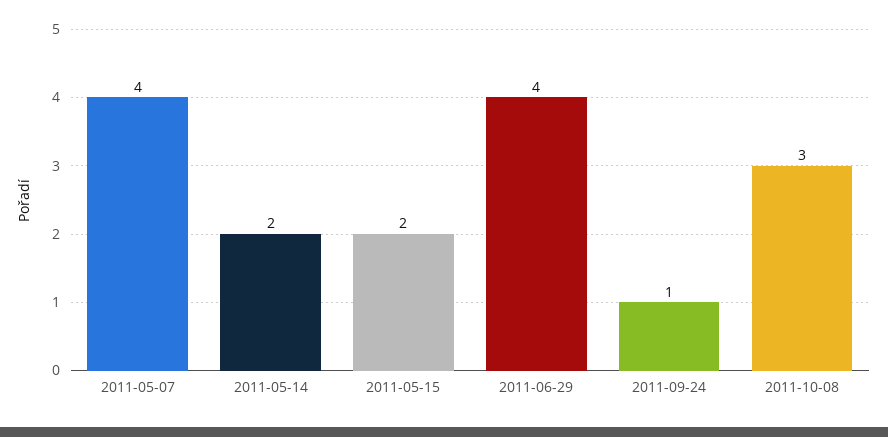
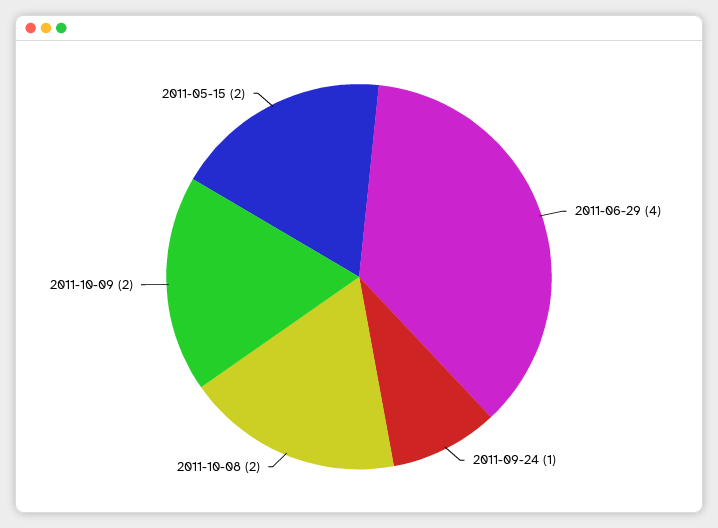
2011-05-07: 4 -> none
2011-05-14: 2 -> none
2011-10-08: 3 -> 2
2011-10-09: none -> 2

